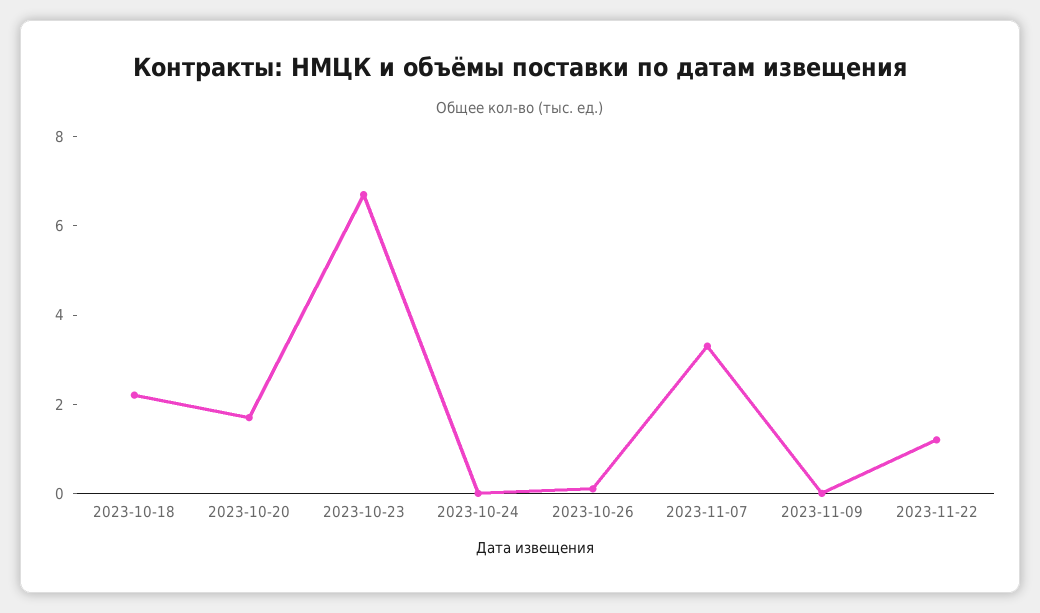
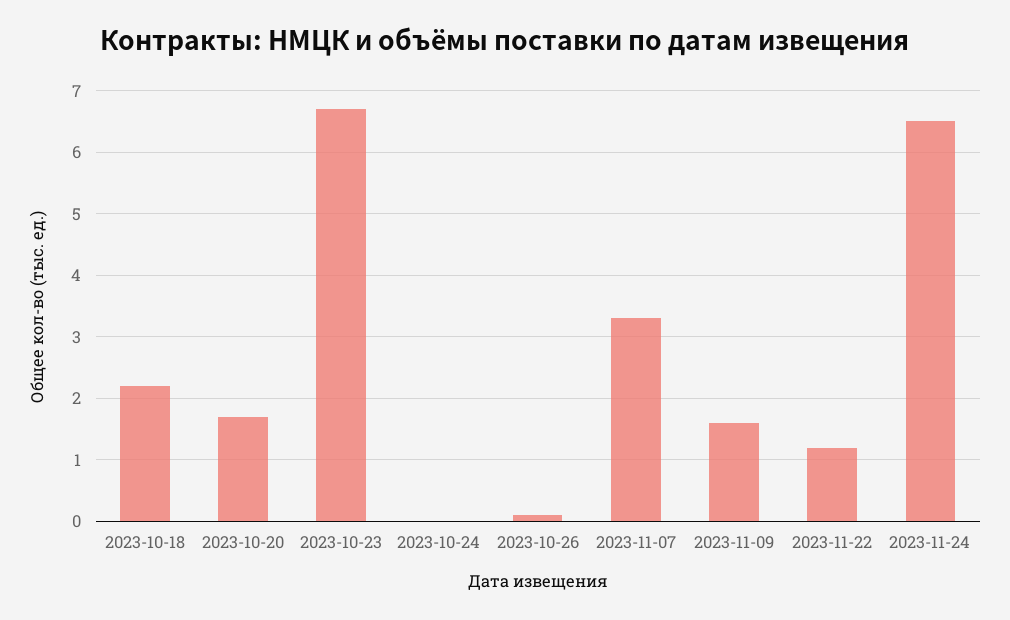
2023-11-09: 0 -> 1.6
2023-11-24: none -> 6.5

